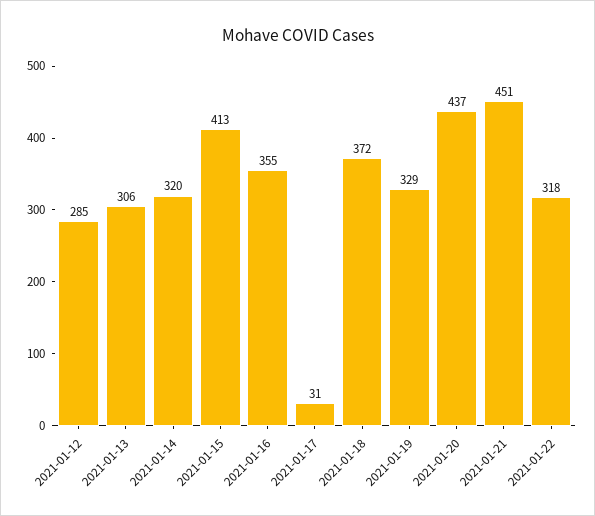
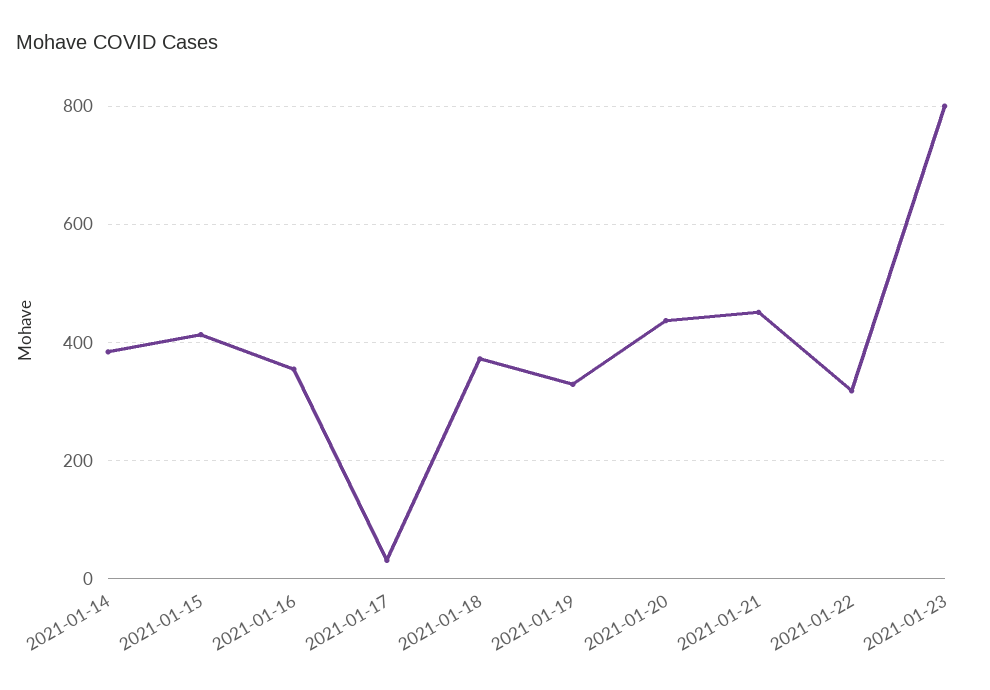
2021-01-12: 285 -> none
2021-01-13: 306 -> none
2021-01-14: 320 -> 380
2021-01-23: none -> 800

